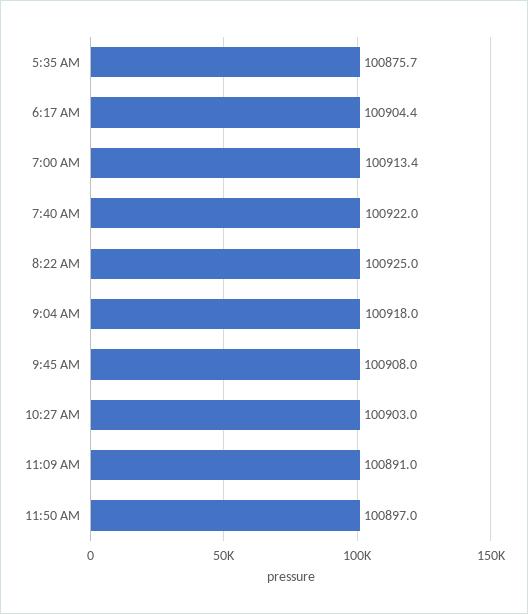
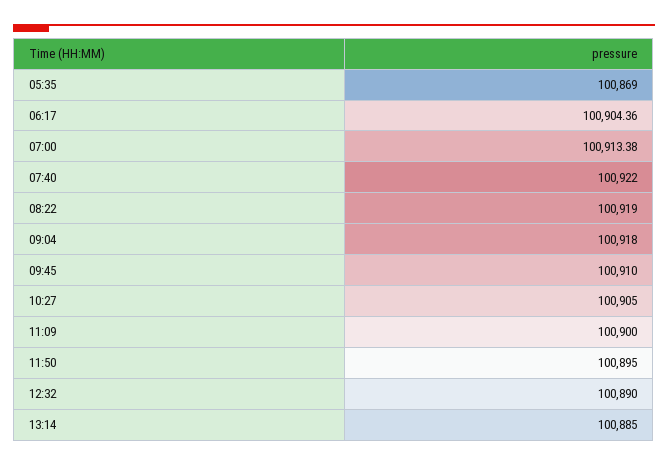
5:35 AM: 100875.7 -> 100869
8:22 AM: 100925 -> 100919
9:45 AM: 100908 -> 100910
10:27 AM: 100903 -> 100905
11:09 AM: 100891 -> 100900
11:50 AM: 100897 -> 100895
12:32: none -> 100890
13:14: none -> 100885

